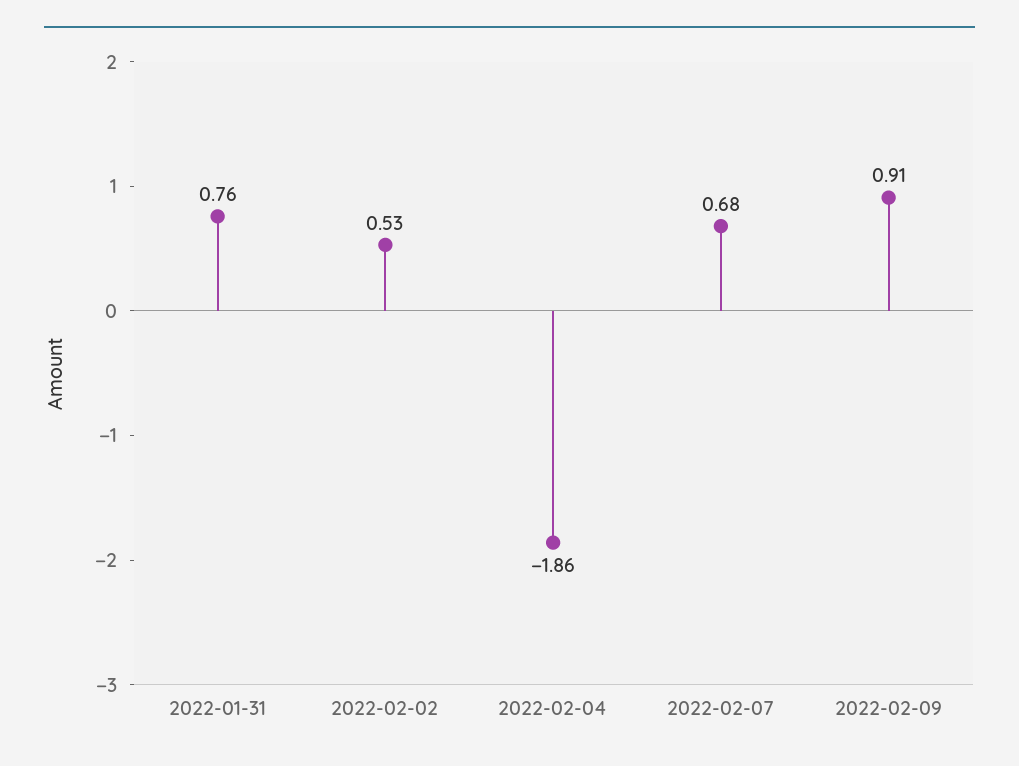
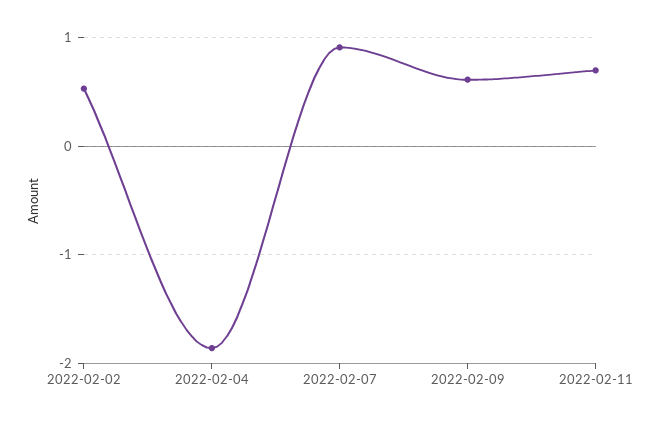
2022-01-31: 0.76 -> none
2022-02-07: 0.68 -> 0.9
2022-02-09: 0.91 -> 0.6
2022-02-11: none -> 0.7

